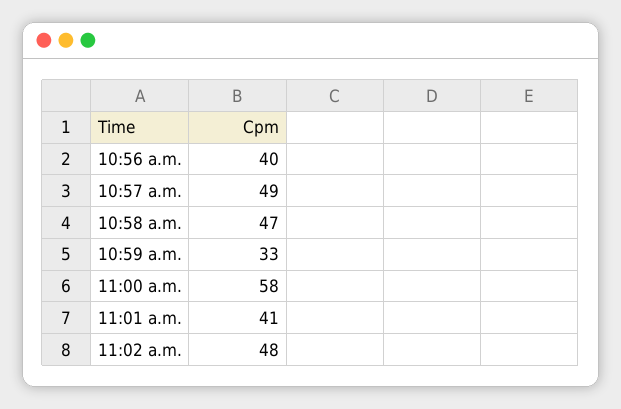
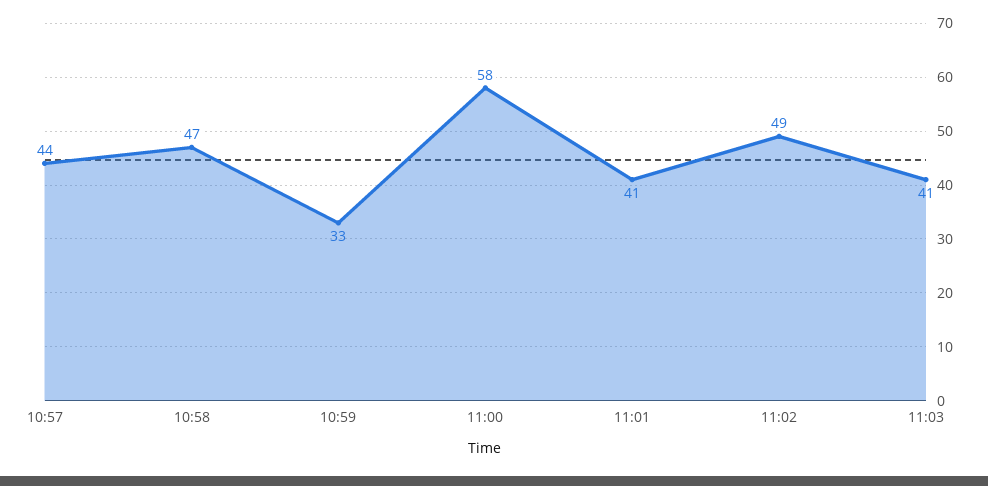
10:56 a.m.: 40 -> none
10:57 a.m.: 49 -> 44
11:02 a.m.: 48 -> 49
11:03: none -> 41

